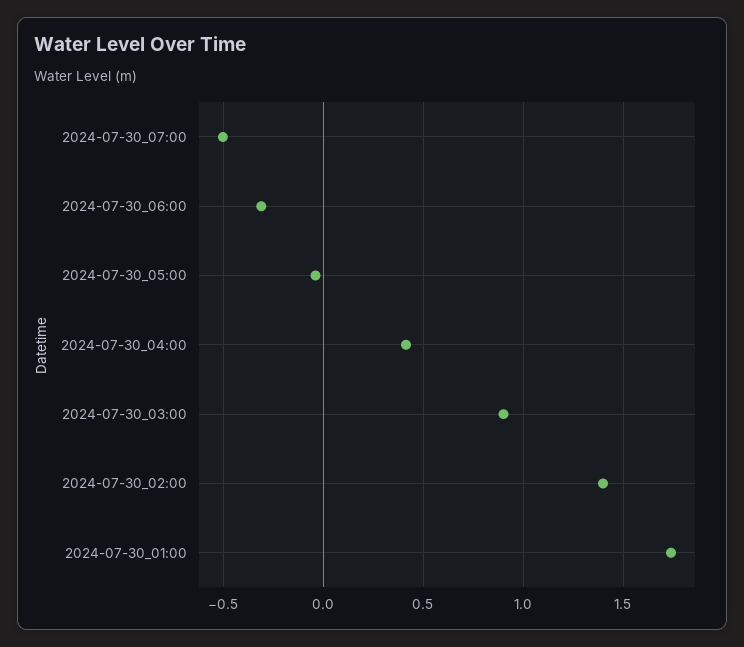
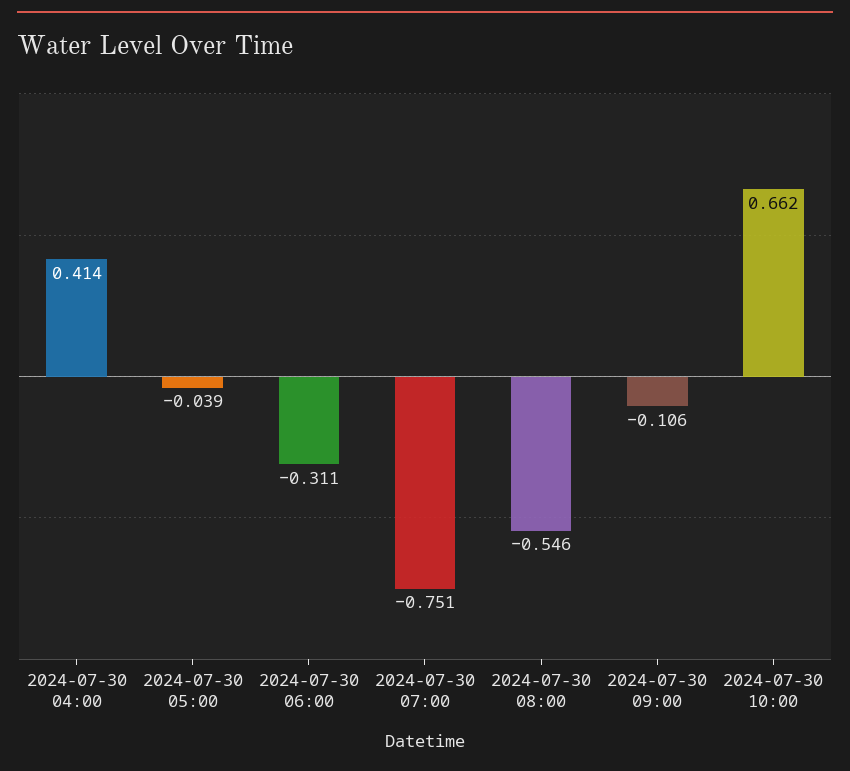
2024-07-30_07:00: -0.5 -> -0.751
2024-07-30_03:00: 0.9 -> none
2024-07-30_02:00: 1.4 -> none
2024-07-30_01:00: 1.75 -> none
2024-07-30 08:00: none -> -0.546
2024-07-30 09:00: none -> -0.106
2024-07-30 10:00: none -> 0.662

